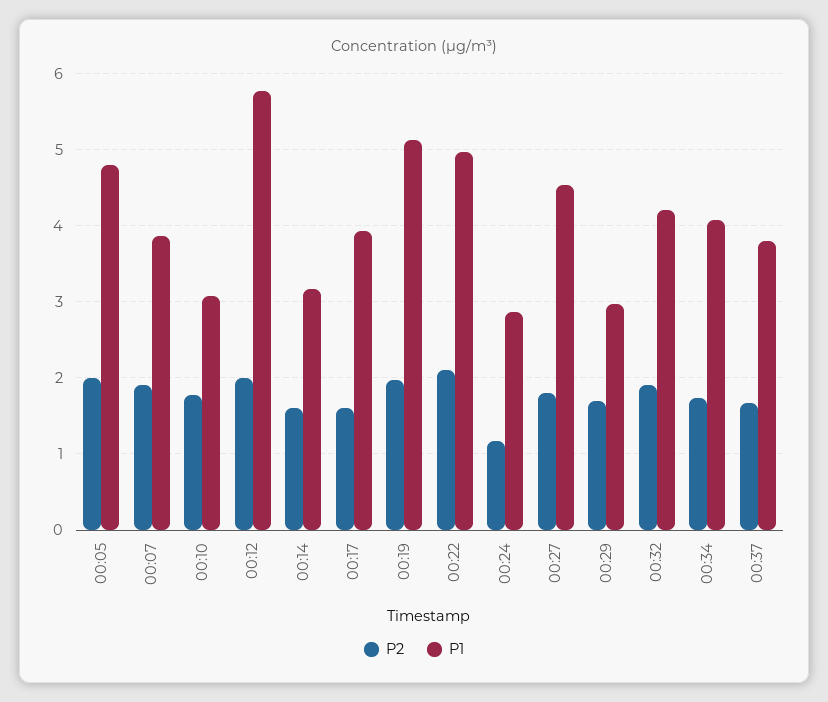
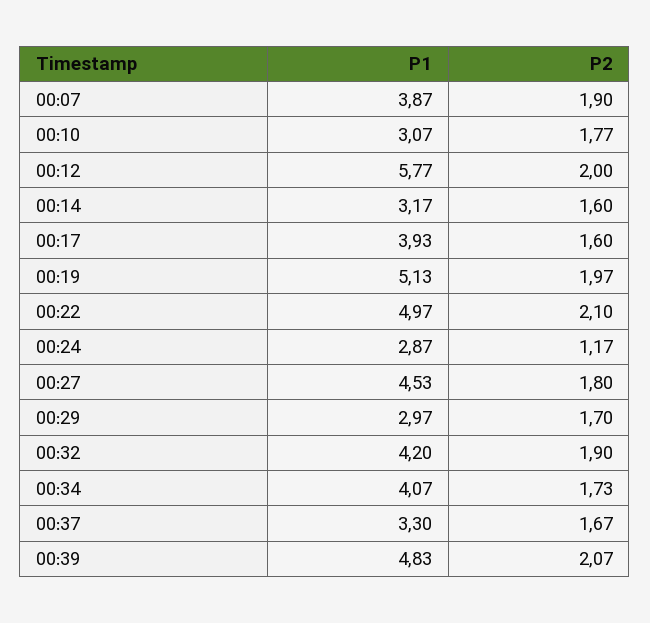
P2, 00:05: 2 -> none
P1, 00:05: 4.8 -> none
P1, 00:37: 3.8 -> 3.3
P1, 00:39: none -> 4.83
P2, 00:39: none -> 2.07

